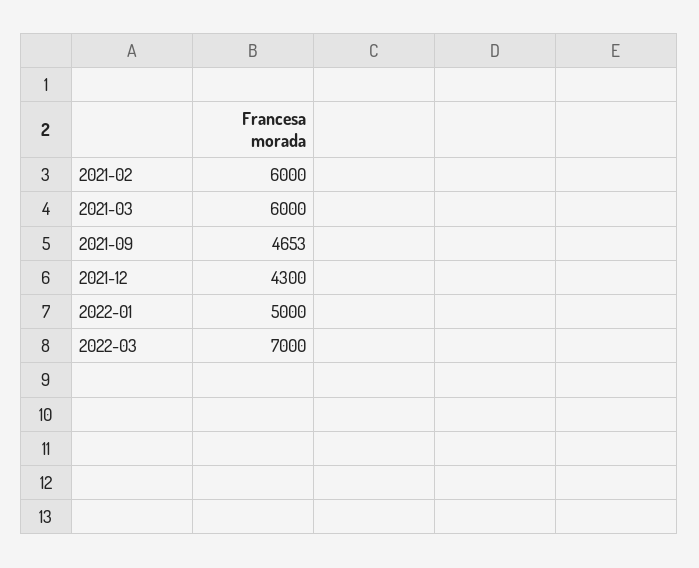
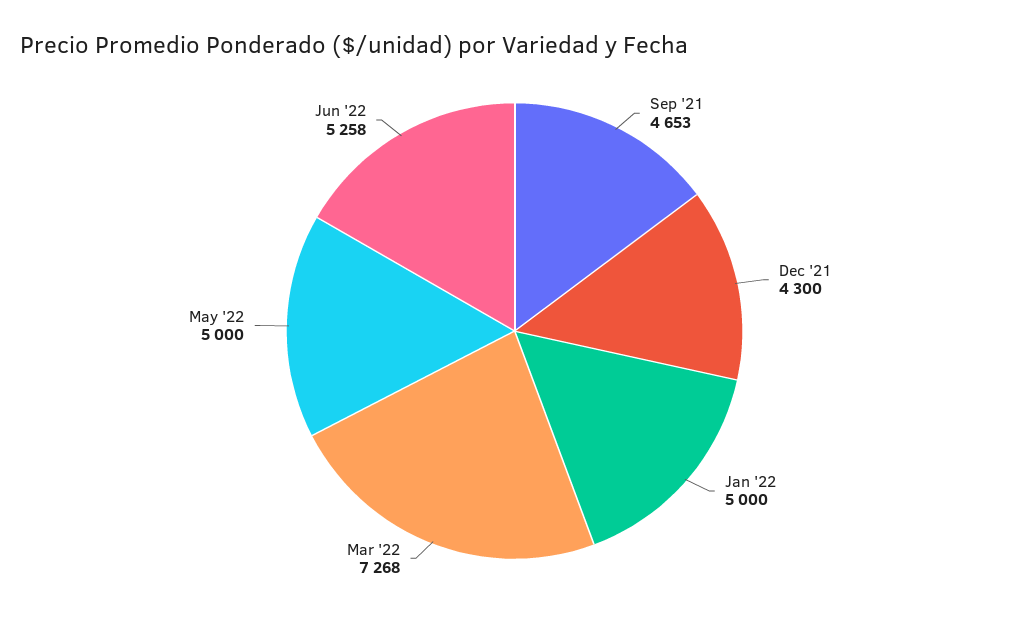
2021-02: 6000 -> none
2021-03: 6000 -> none
2022-03: 7000 -> 7268
May '22: none -> 5000
Jun '22: none -> 5258

